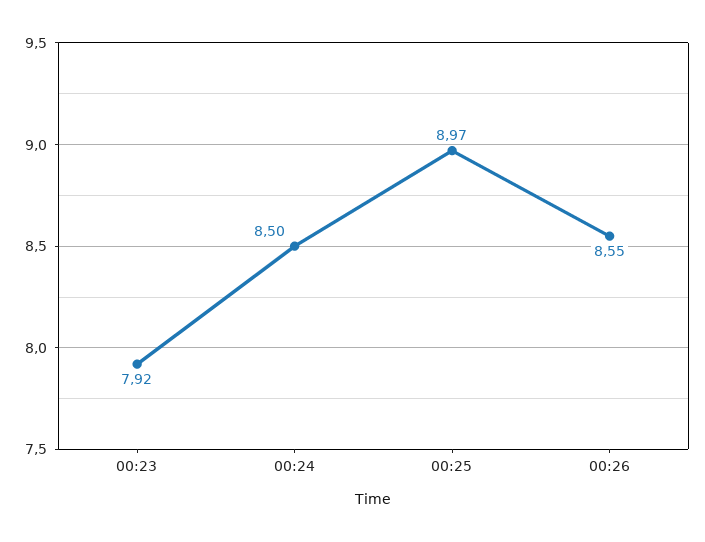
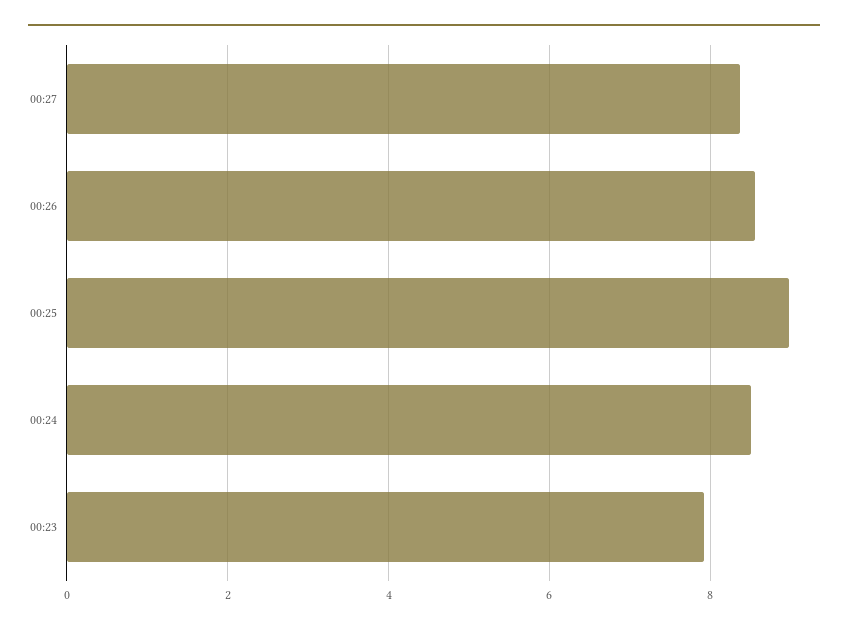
00:27: none -> 8.4

